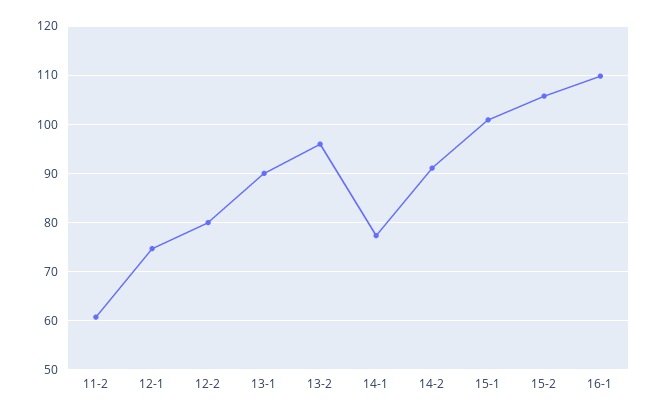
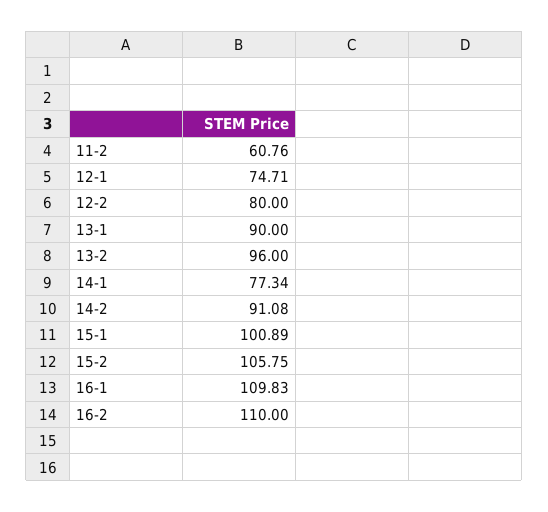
16-2: none -> 110

